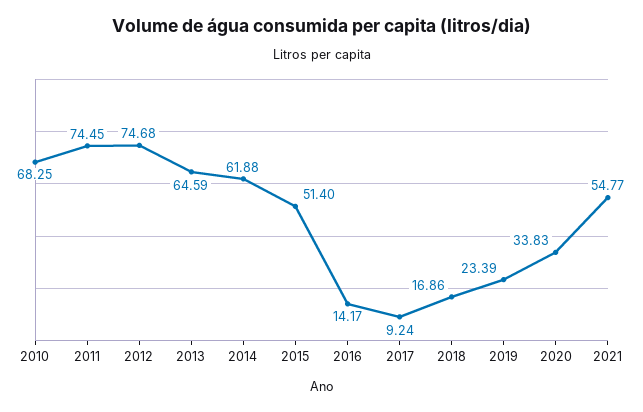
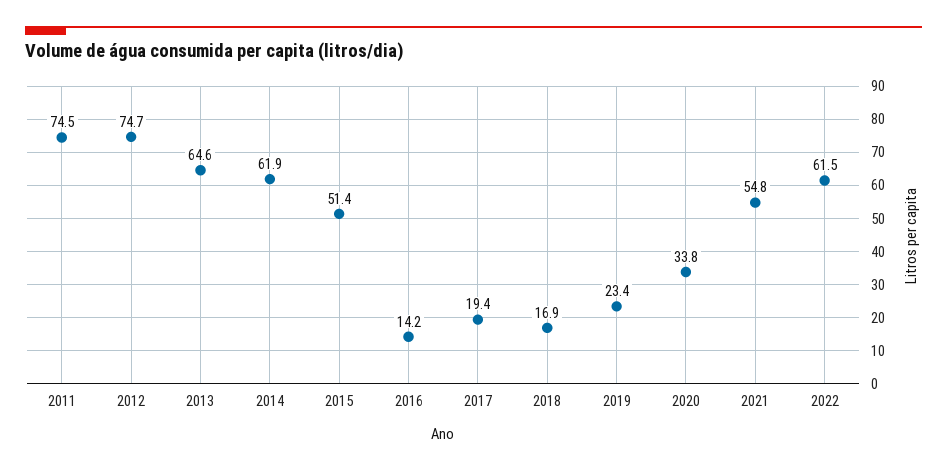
2010: 68.25 -> none
2017: 9.24 -> 19.4
2022: none -> 61.5

